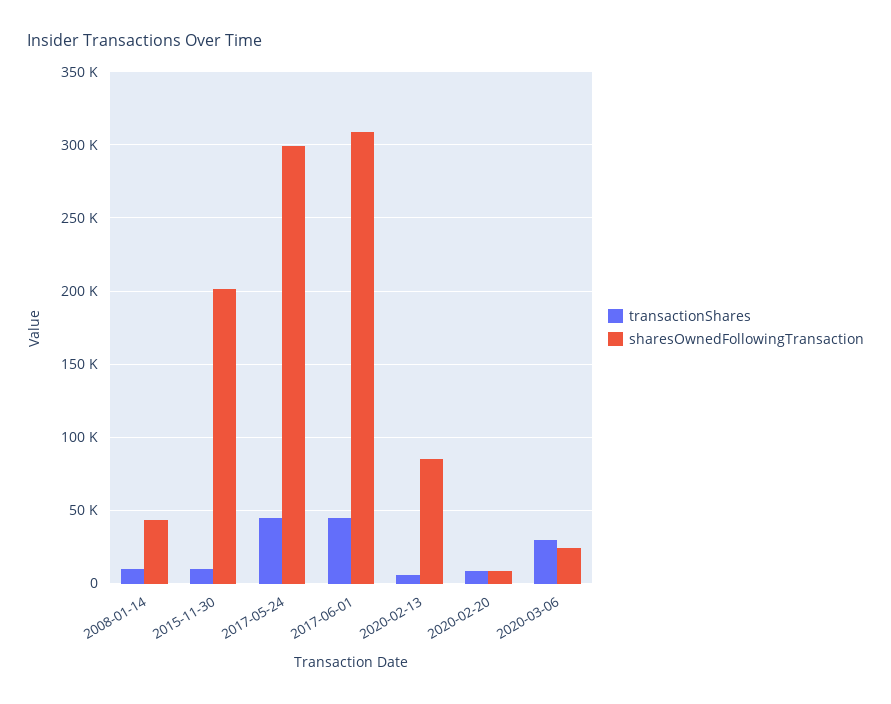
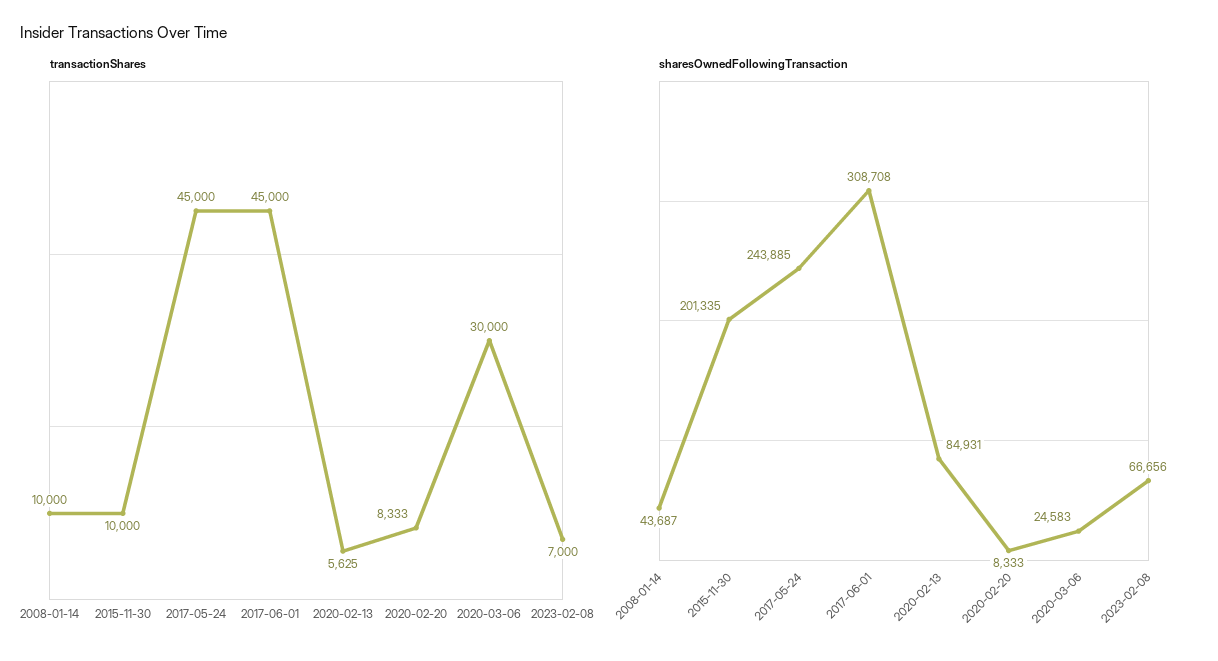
sharesOwnedFollowingTransaction, 2017-05-24: 300000 -> 243885
transactionShares, 2023-02-08: none -> 7000
sharesOwnedFollowingTransaction, 2023-02-08: none -> 66656

